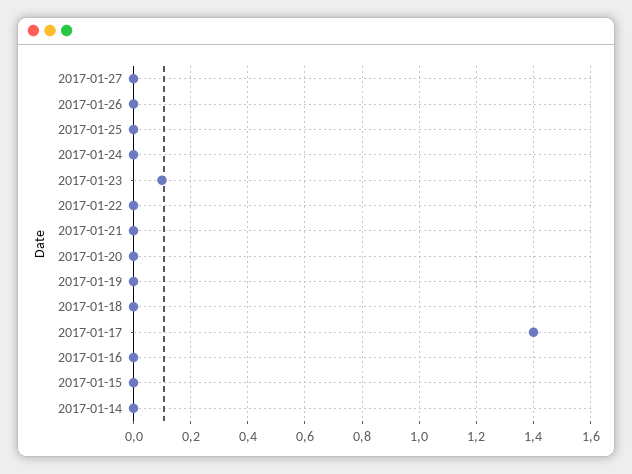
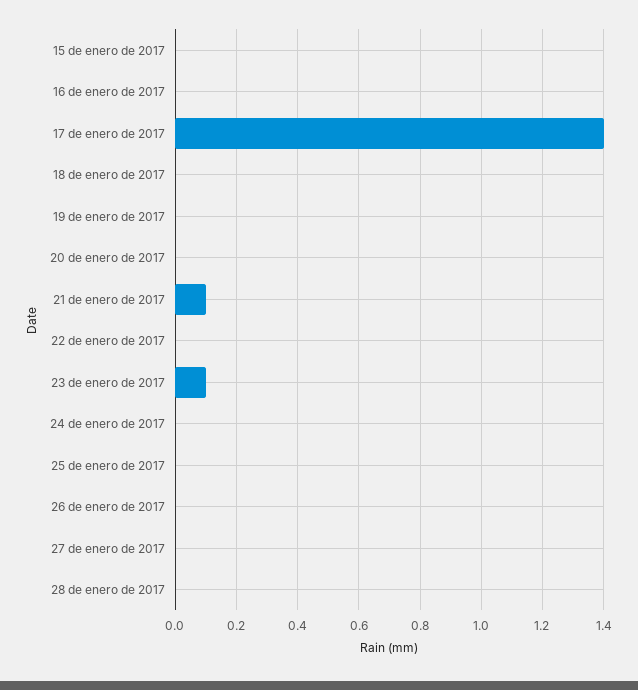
2017-01-21: 0 -> 0.1
2017-01-14: 0 -> none
28 de enero de 2017: none -> 0

